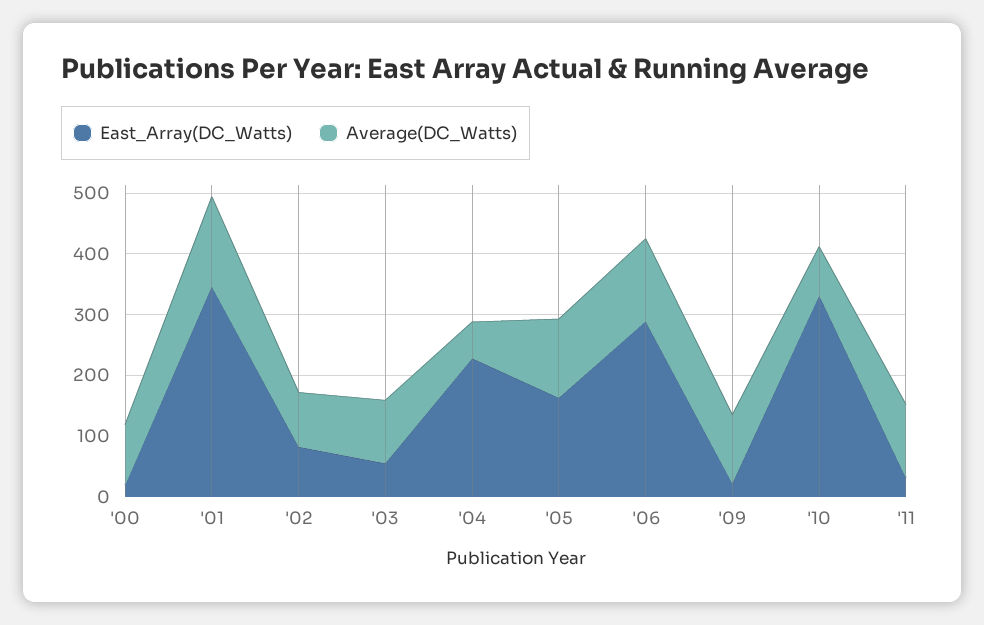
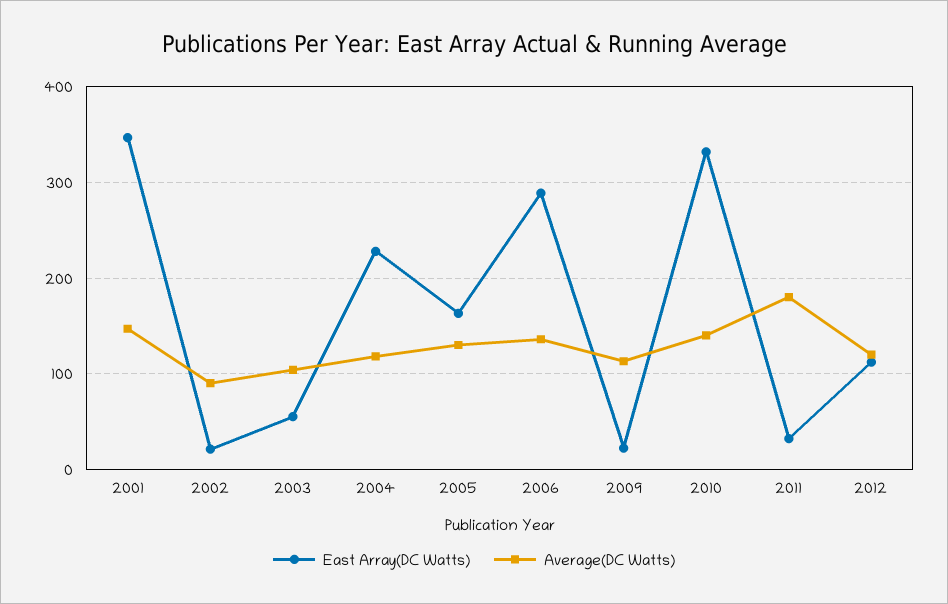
East_Array(DC_Watts), '00: 20 -> none
Average(DC_Watts), '00: 100 -> none
East_Array(DC_Watts), '02: 80 -> 20
Average(DC_Watts), '04: 60 -> 120
Average(DC_Watts), '10: 80 -> 140
Average(DC_Watts), '11: 120 -> 180
East_Array(DC_Watts), 2012: none -> 110
Average(DC_Watts), 2012: none -> 120

